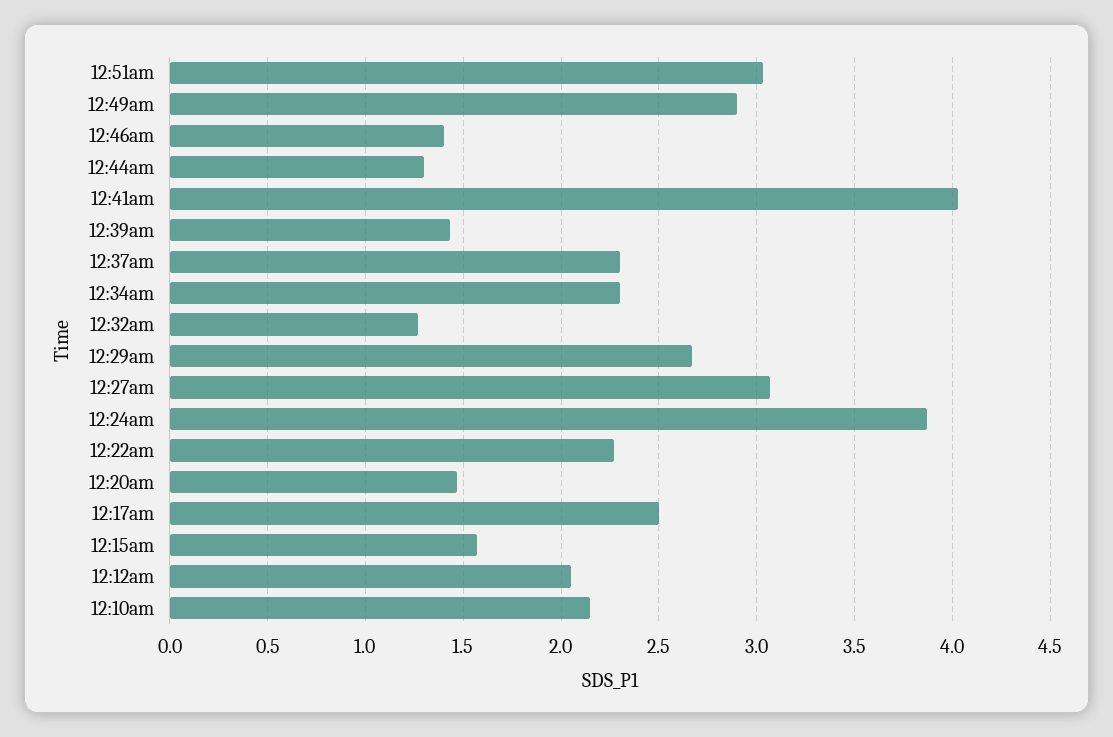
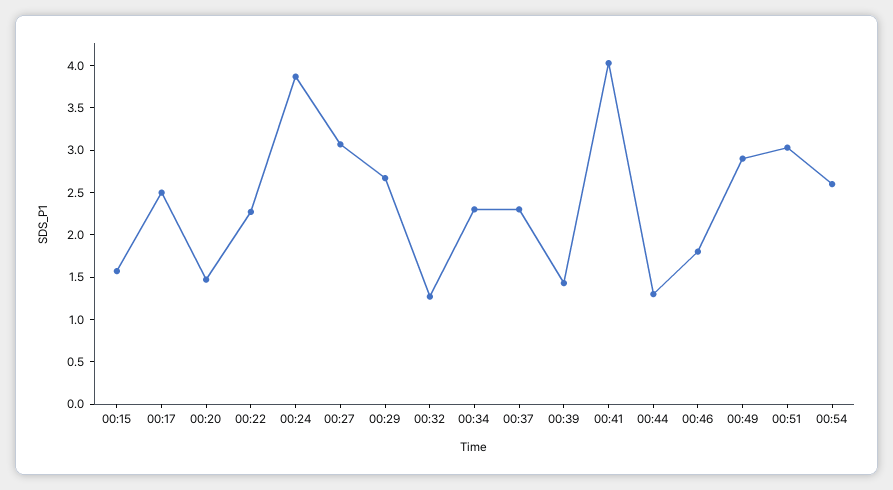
12:46am: 1.4 -> 1.8
12:12am: 2.05 -> none
12:10am: 2.15 -> none
00:54: none -> 2.6

